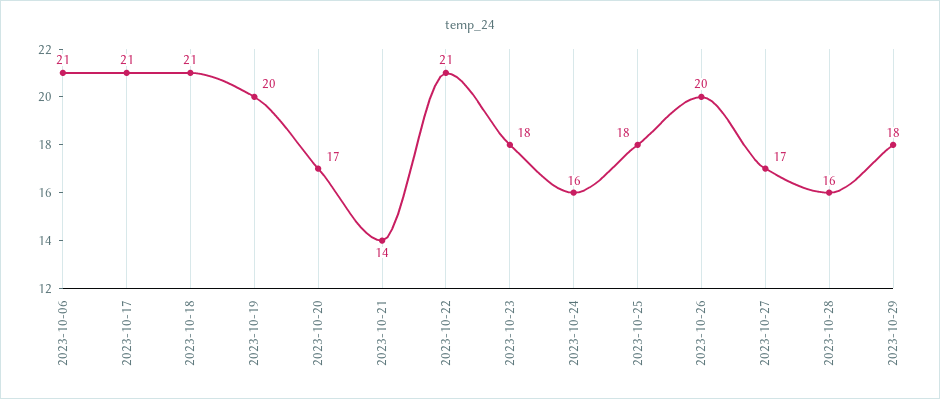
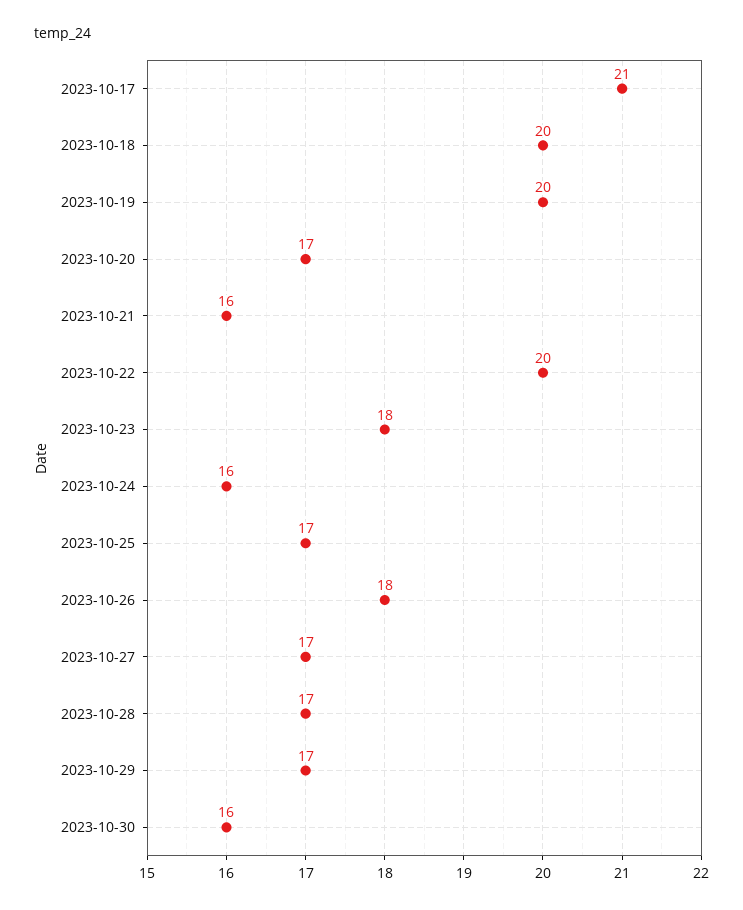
2023-10-06: 21 -> none
2023-10-18: 21 -> 20
2023-10-21: 14 -> 16
2023-10-22: 21 -> 20
2023-10-25: 18 -> 17
2023-10-26: 20 -> 18
2023-10-28: 16 -> 17
2023-10-29: 18 -> 17
2023-10-30: none -> 16

